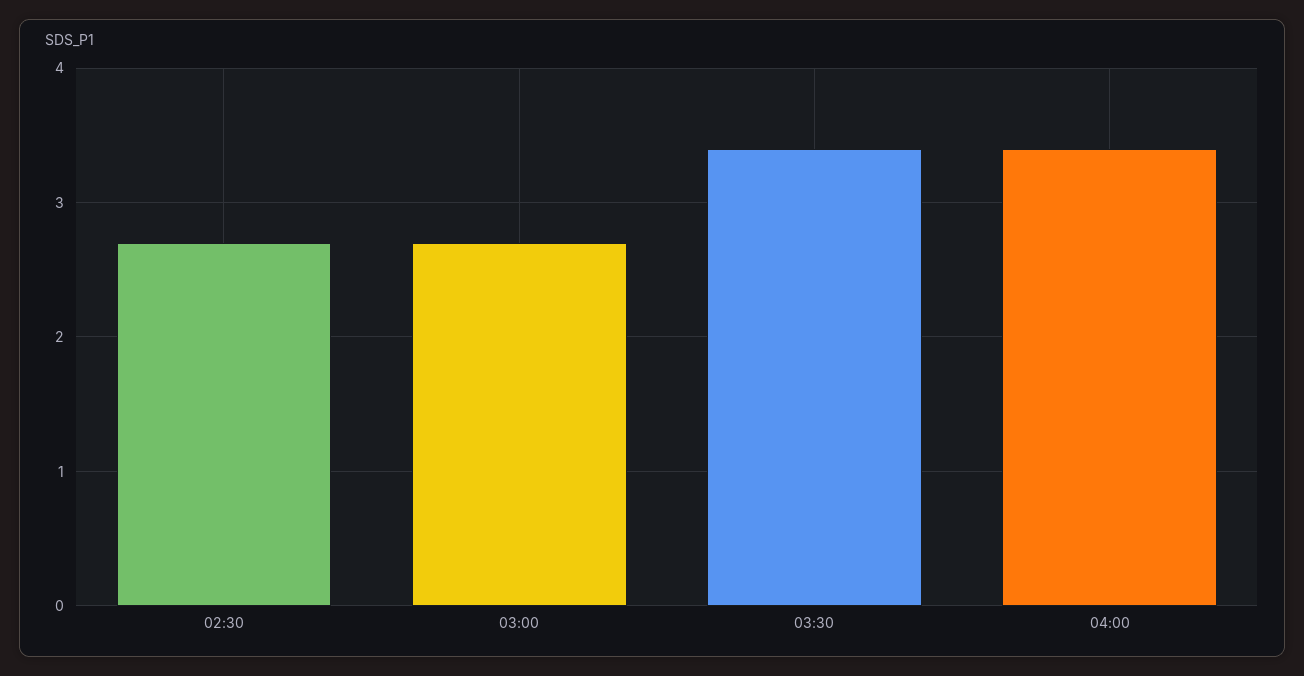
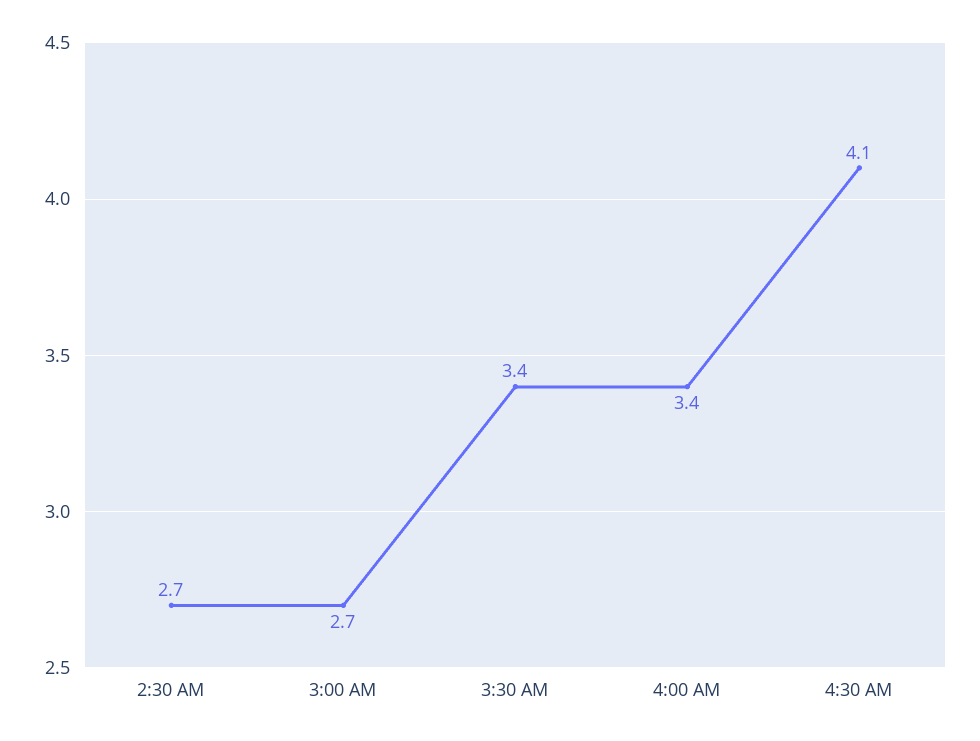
4:30 AM: none -> 4.1

